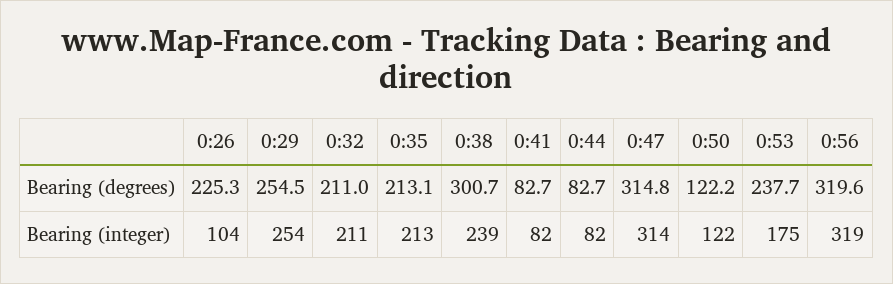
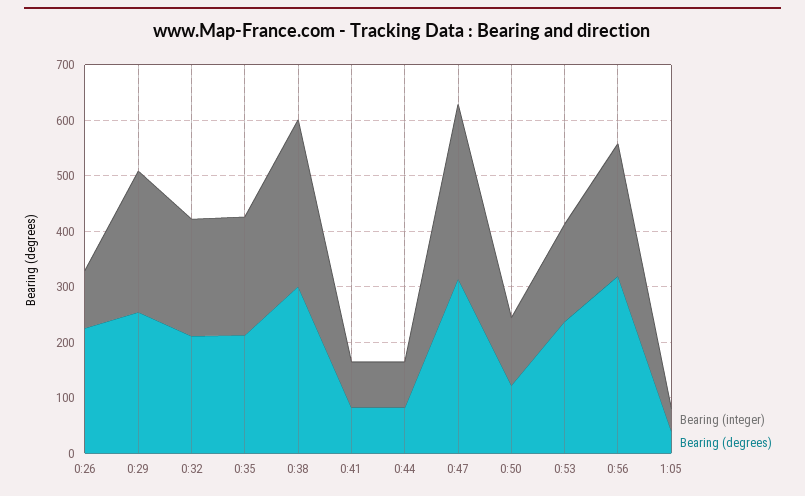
Bearing (integer), 0:38: 239 -> 300
Bearing (integer), 0:56: 319 -> 240
Bearing (integer), 1:05: none -> 40
Bearing (degrees), 1:05: none -> 40

